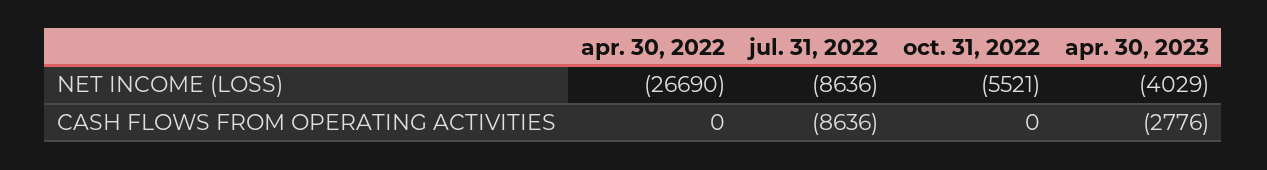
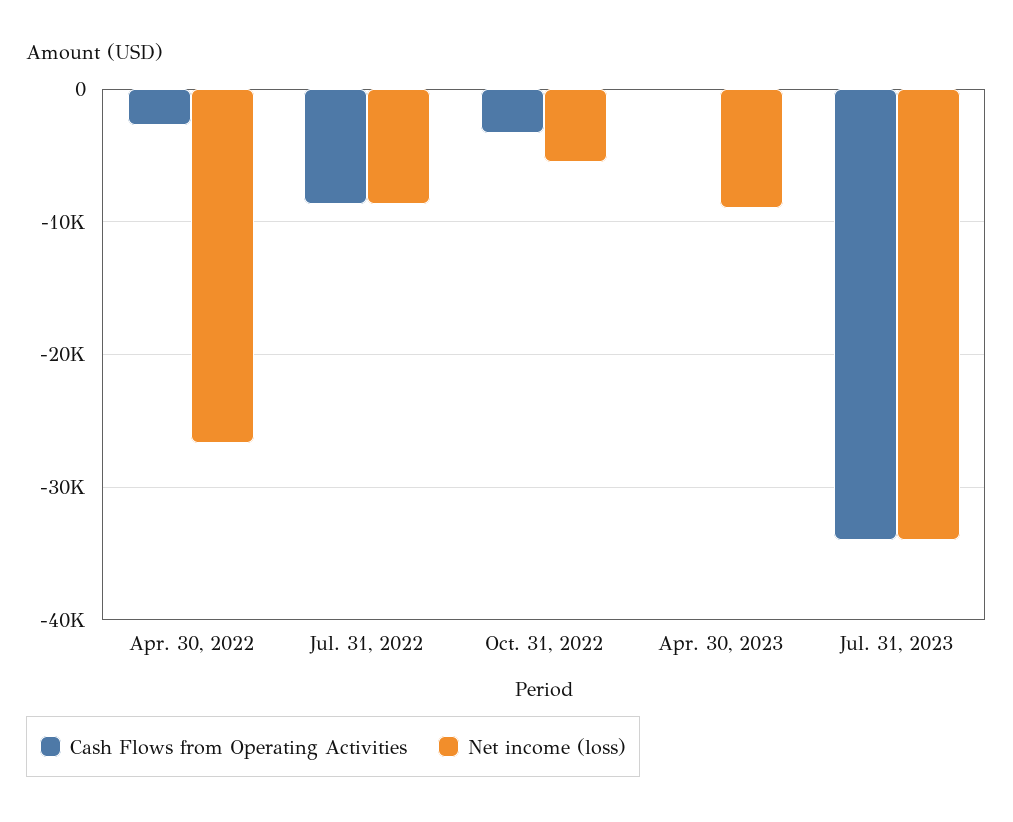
NET INCOME (LOSS), apr. 30, 2023: -4029 -> -9000
CASH FLOWS FROM OPERATING ACTIVITIES, apr. 30, 2022: 0 -> -3000
CASH FLOWS FROM OPERATING ACTIVITIES, oct. 31, 2022: 0 -> -3000
CASH FLOWS FROM OPERATING ACTIVITIES, apr. 30, 2023: -2776 -> 0
CASH FLOWS FROM OPERATING ACTIVITIES, Jul. 31, 2023: none -> -34000
NET INCOME (LOSS), Jul. 31, 2023: none -> -34000

